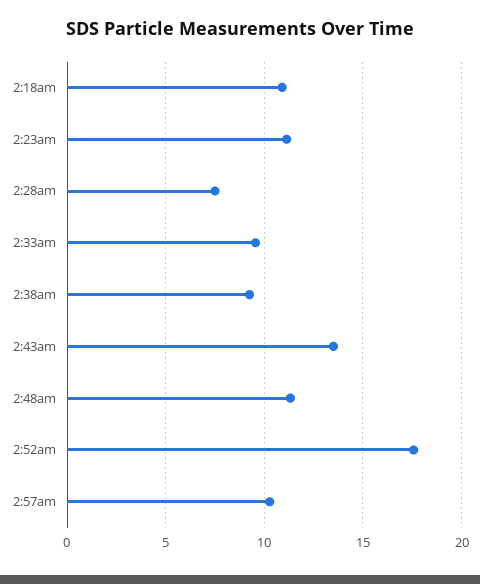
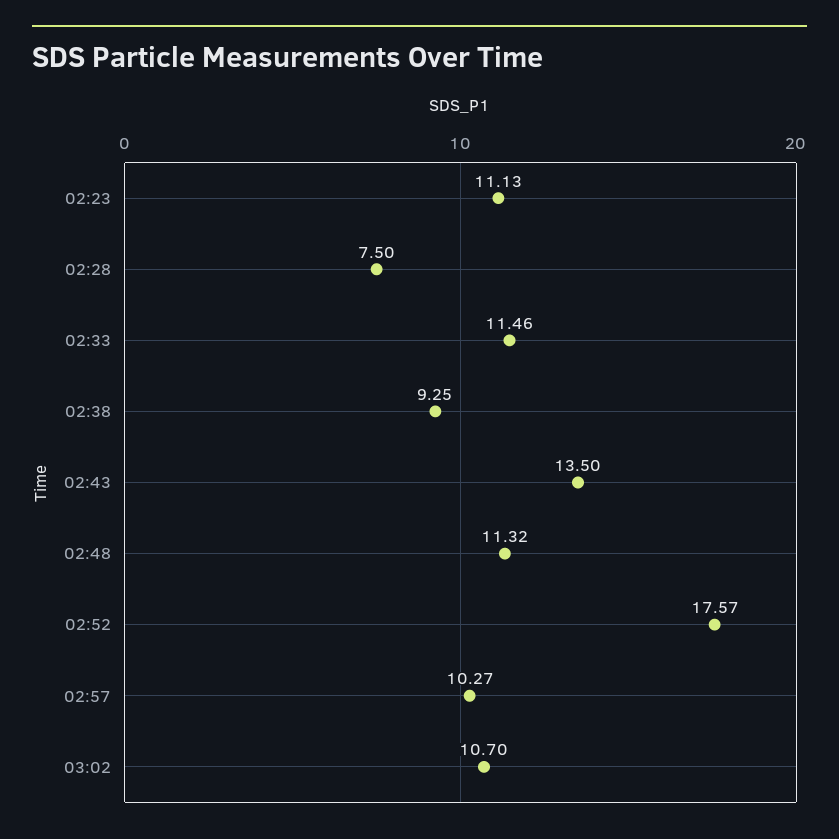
2:18am: 11 -> none
2:33am: 9.5 -> 11.46
03:02: none -> 10.7

